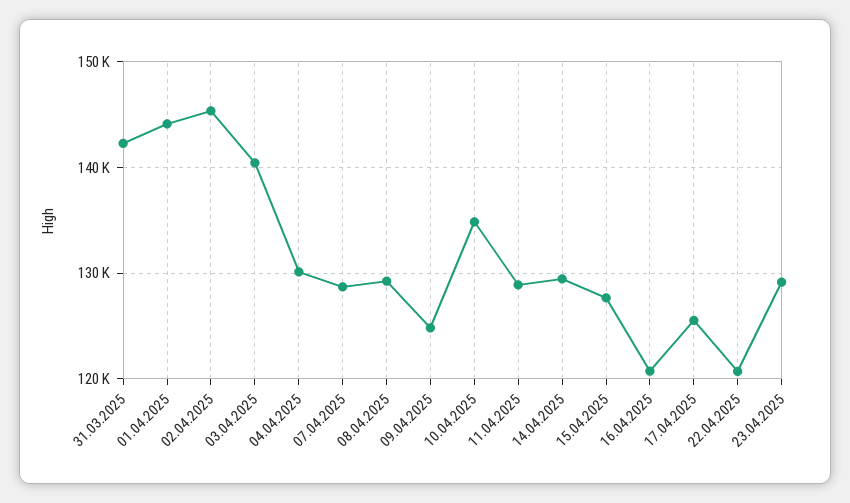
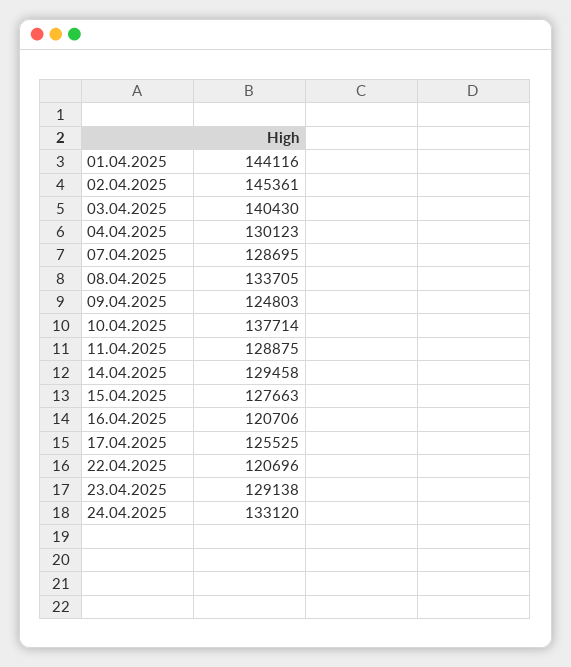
31.03.2025: 142000 -> none
08.04.2025: 129000 -> 133705
10.04.2025: 135000 -> 137714
24.04.2025: none -> 133120

